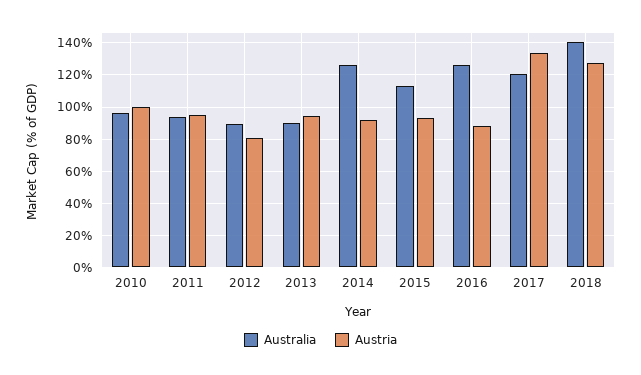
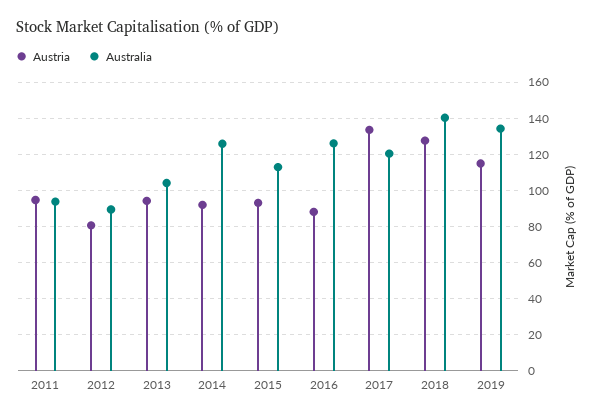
Australia, 2010: 95 -> none
Austria, 2010: 100 -> none
Australia, 2013: 90 -> 105
Austria, 2019: none -> 115
Australia, 2019: none -> 135

